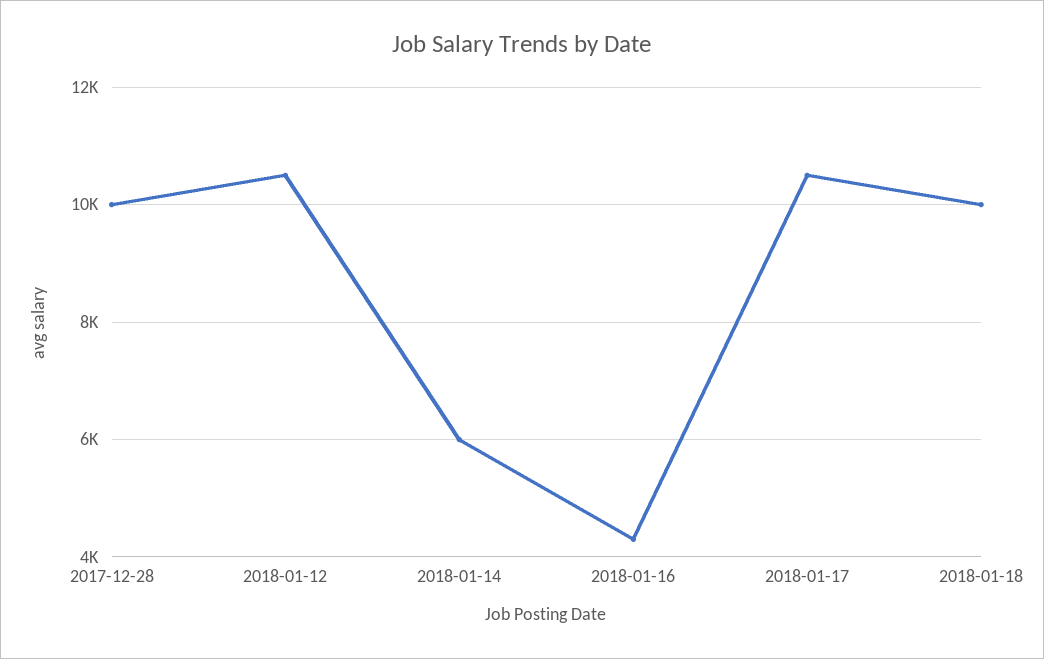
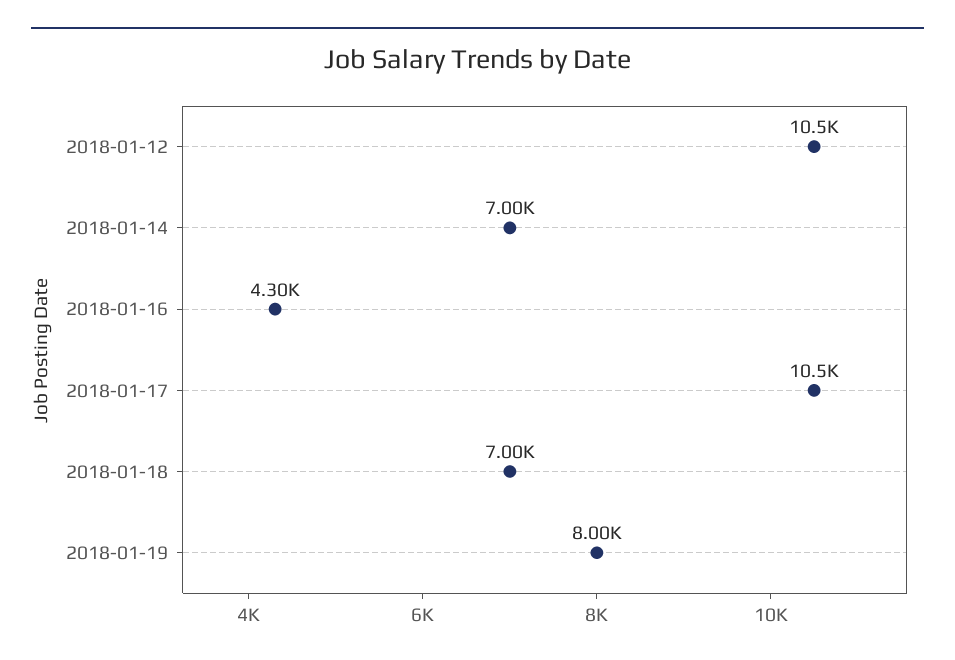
2017-12-28: 10000 -> none
2018-01-14: 6000 -> 7000
2018-01-18: 10000 -> 7000
2018-01-19: none -> 8000

